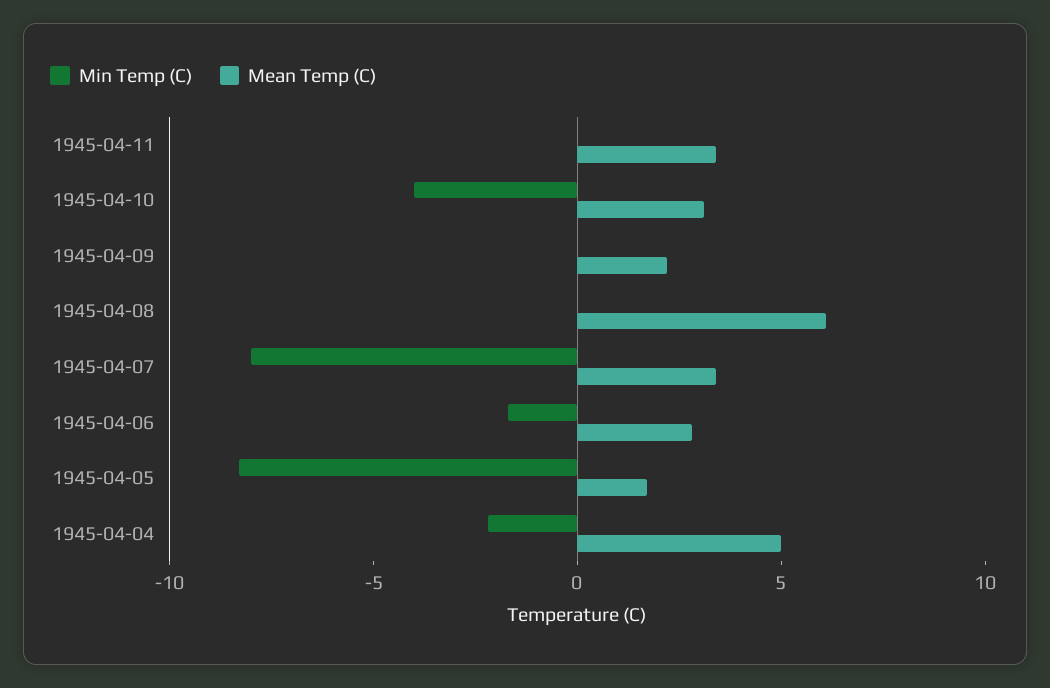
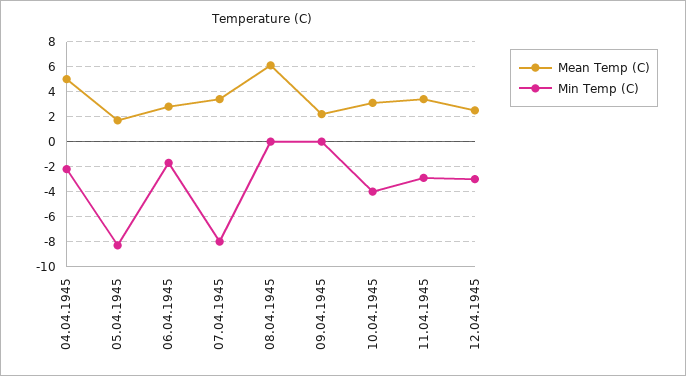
Min Temp (C), 1945-04-11: 0 -> -3
Mean Temp (C), 12.04.1945: none -> 2.5
Min Temp (C), 12.04.1945: none -> -3

